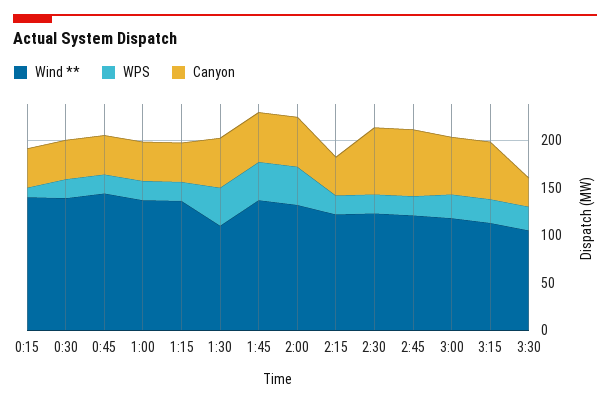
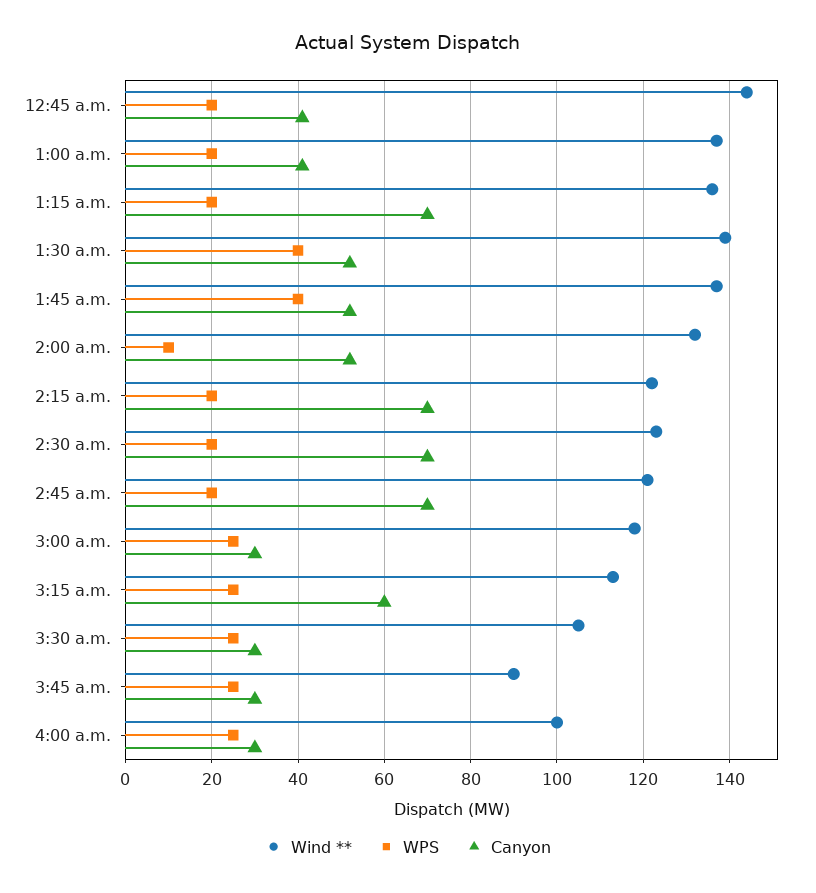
Wind **, 0:15: 140 -> none
WPS, 0:15: 10 -> none
Canyon, 0:15: 40 -> none
Wind **, 0:30: 140 -> none
WPS, 0:30: 20 -> none
Canyon, 0:30: 40 -> none
Canyon, 1:15: 40 -> 70
Wind **, 1:30: 110 -> 140
WPS, 2:00: 40 -> 10
Canyon, 2:15: 40 -> 70
Canyon, 3:00: 60 -> 30
Wind **, 3:45 a.m.: none -> 90
WPS, 3:45 a.m.: none -> 25
Canyon, 3:45 a.m.: none -> 30
Wind **, 4:00 a.m.: none -> 100
WPS, 4:00 a.m.: none -> 25
Canyon, 4:00 a.m.: none -> 30

